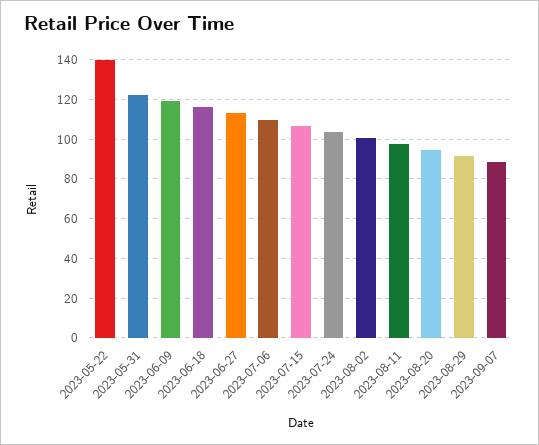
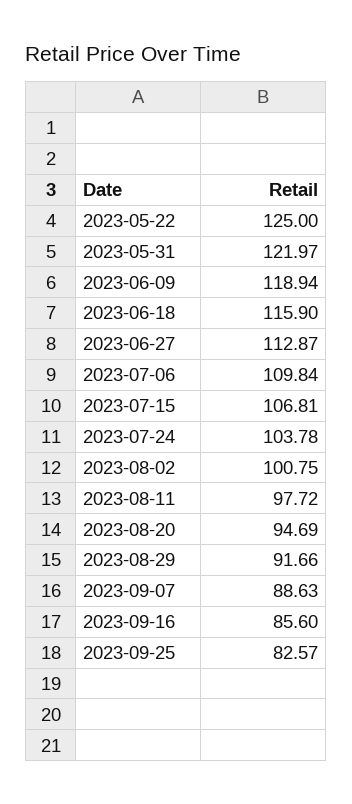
2023-05-22: 140 -> 125
2023-09-16: none -> 85.6
2023-09-25: none -> 82.57

